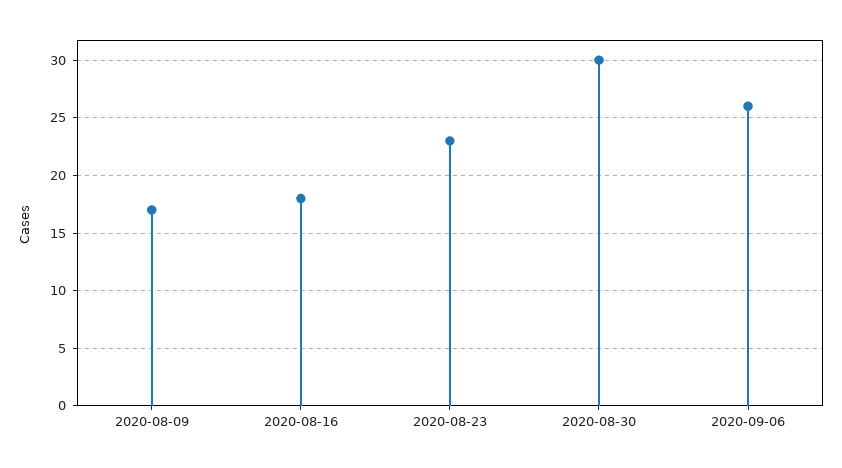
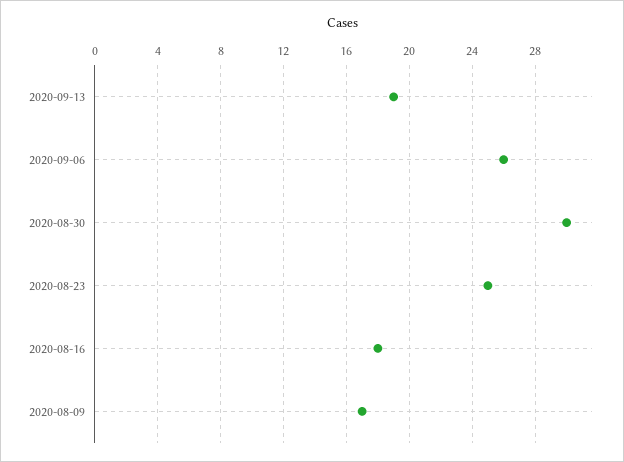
2020-08-23: 23 -> 25
2020-09-13: none -> 19

